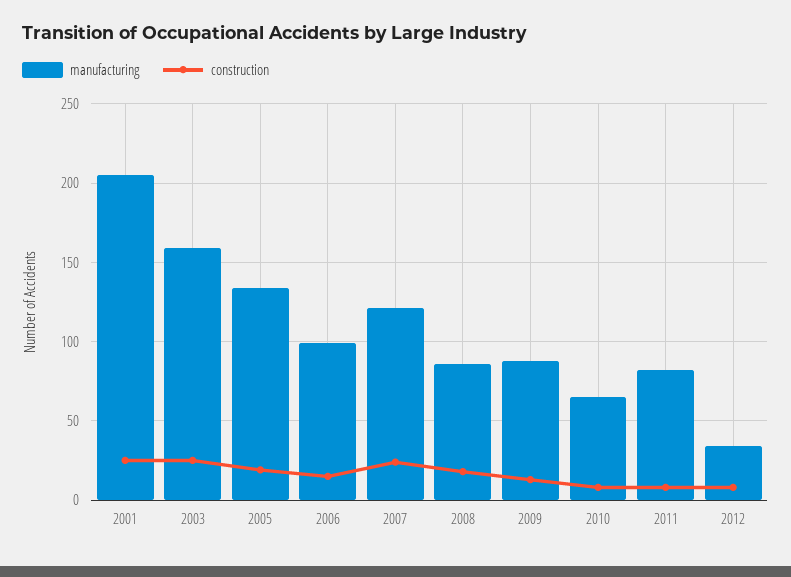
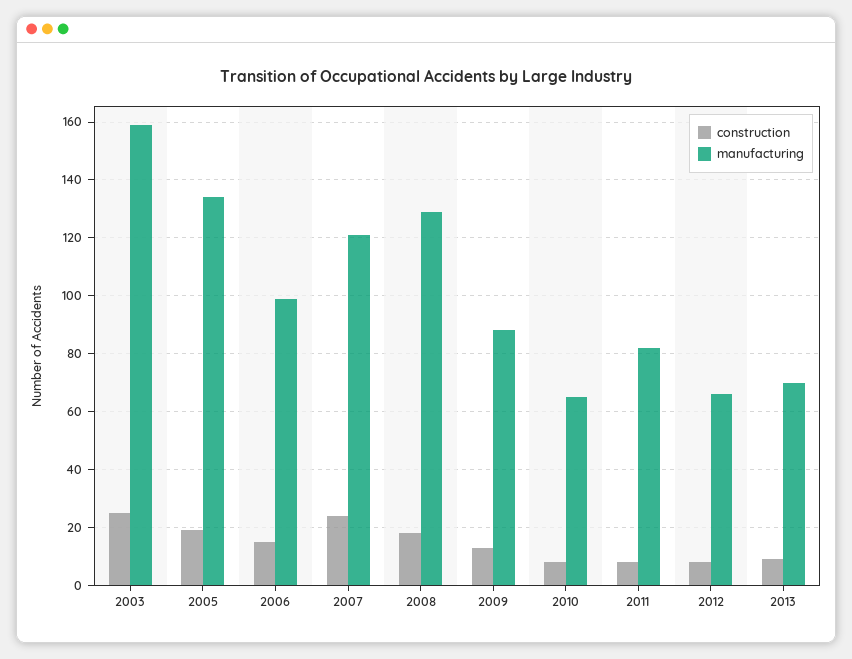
manufacturing, 2001: 205 -> none
construction, 2001: 25 -> none
manufacturing, 2008: 85 -> 130
manufacturing, 2012: 35 -> 65
construction, 2013: none -> 10
manufacturing, 2013: none -> 70

